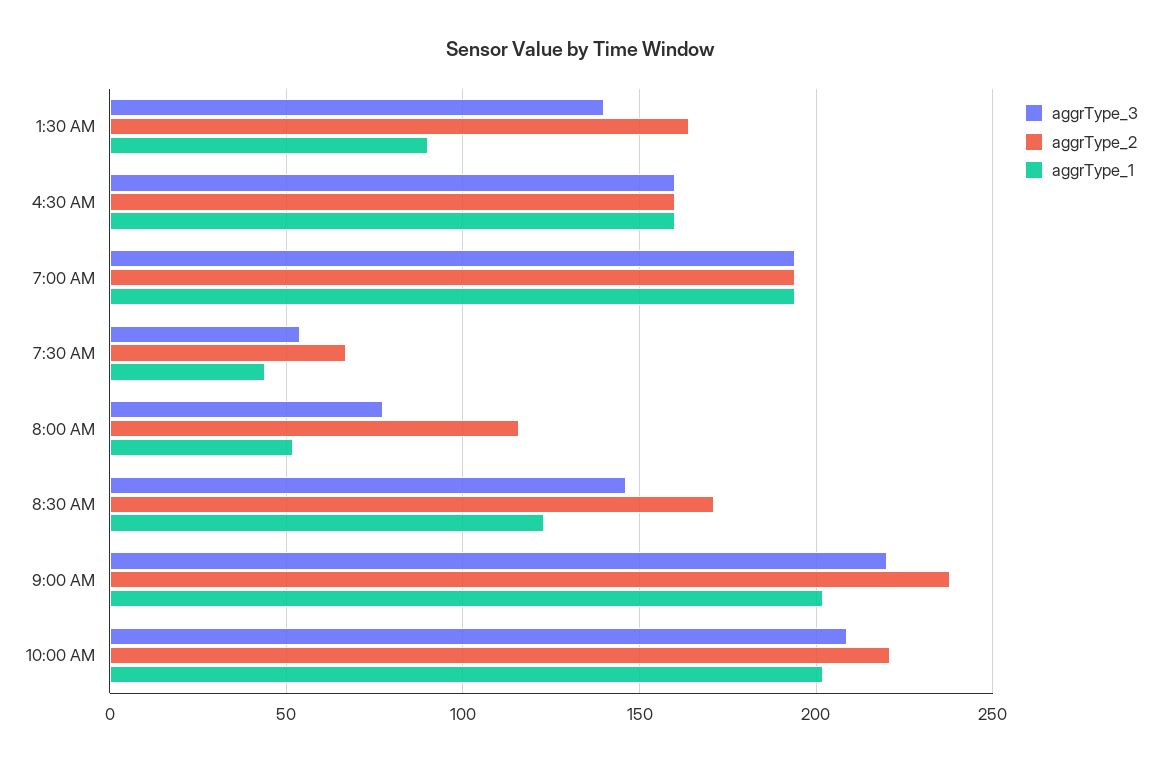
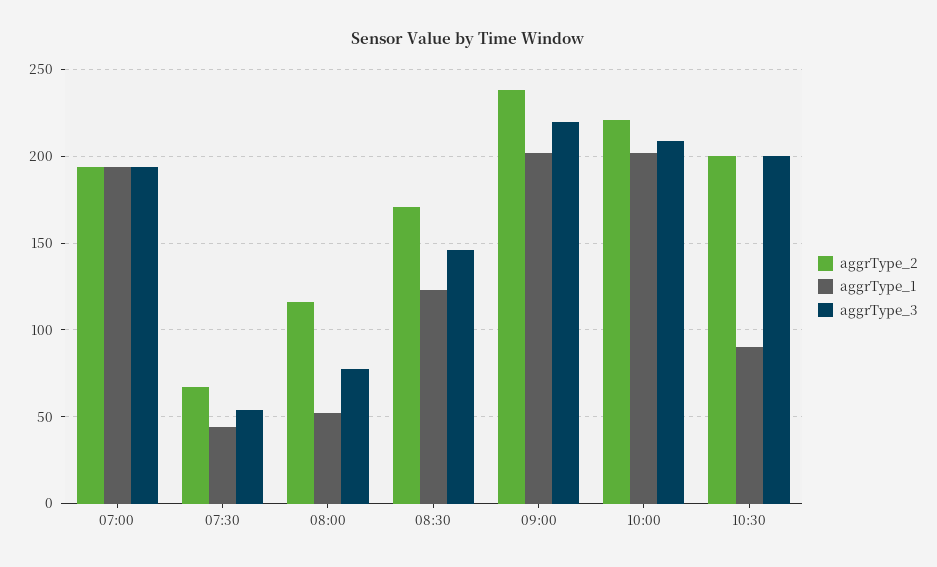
aggrType_3, 1:30 AM: 140 -> none
aggrType_2, 1:30 AM: 165 -> none
aggrType_1, 1:30 AM: 90 -> none
aggrType_3, 4:30 AM: 160 -> none
aggrType_2, 4:30 AM: 160 -> none
aggrType_1, 4:30 AM: 160 -> none
aggrType_2, 10:30: none -> 200
aggrType_1, 10:30: none -> 90
aggrType_3, 10:30: none -> 200

